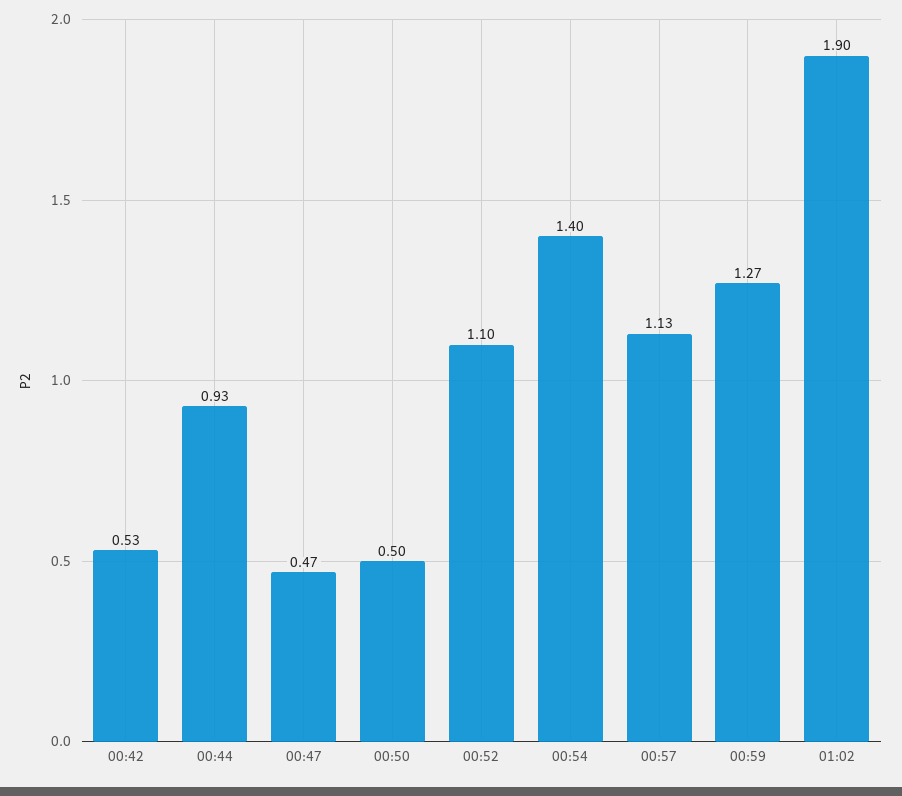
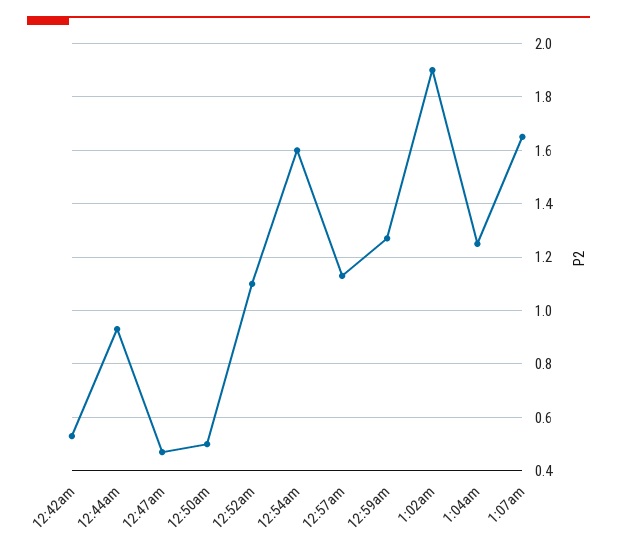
00:54: 1.4 -> 1.6
1:04am: none -> 1.25
1:07am: none -> 1.65

